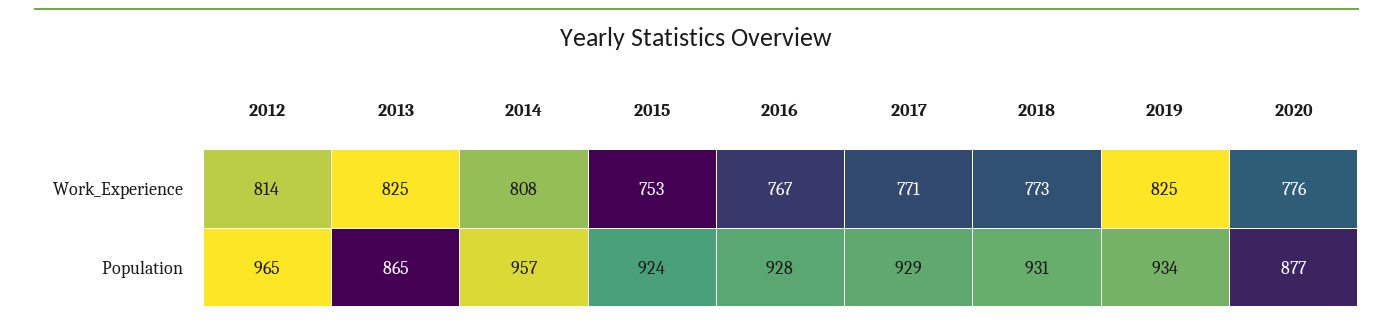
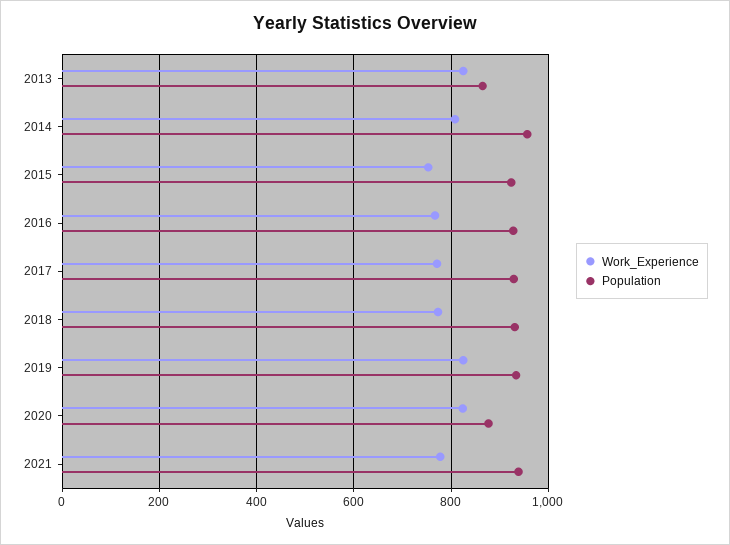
Work_Experience, 2012: 814 -> none
Work_Experience, 2020: 776 -> 820
Population, 2012: 965 -> none
Work_Experience, 2021: none -> 780
Population, 2021: none -> 940

